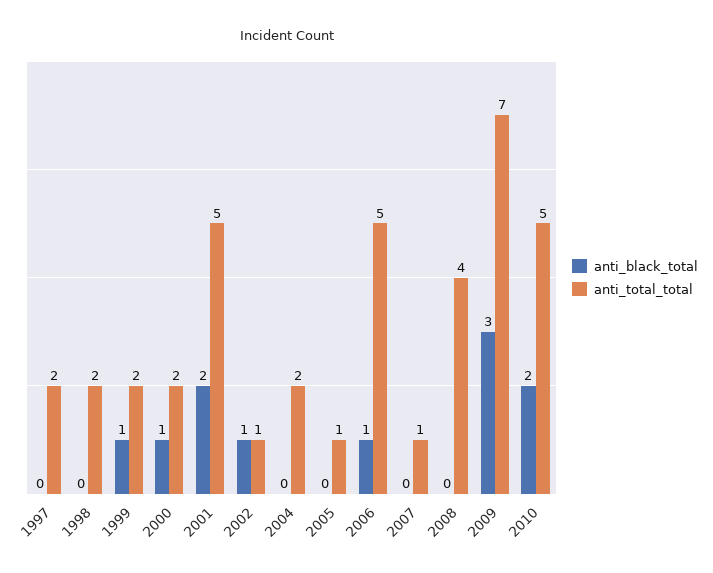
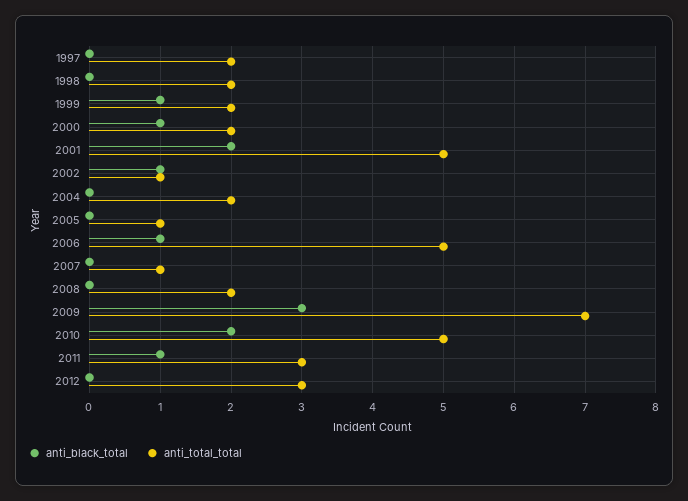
anti_total_total, 2008: 4 -> 2
anti_black_total, 2011: none -> 1
anti_total_total, 2011: none -> 3
anti_black_total, 2012: none -> 0
anti_total_total, 2012: none -> 3

